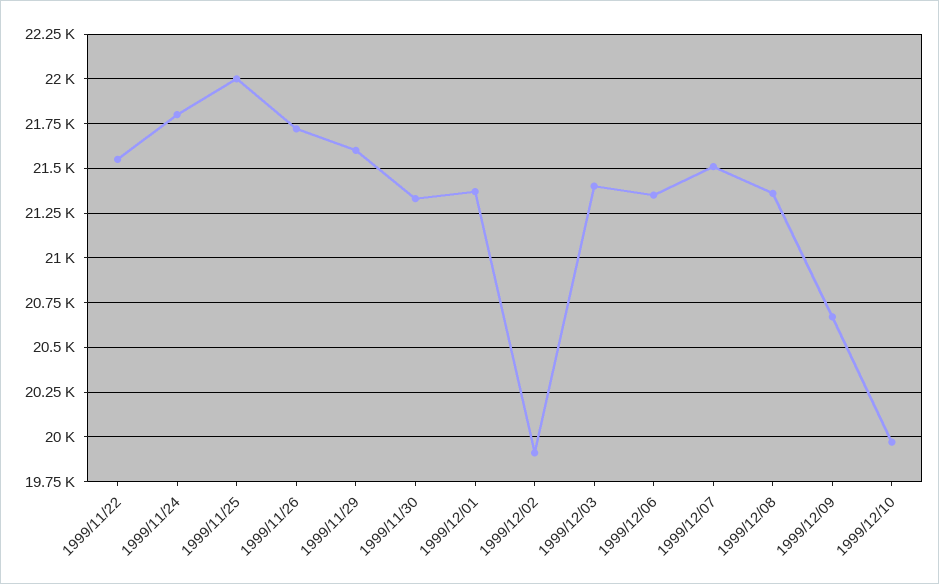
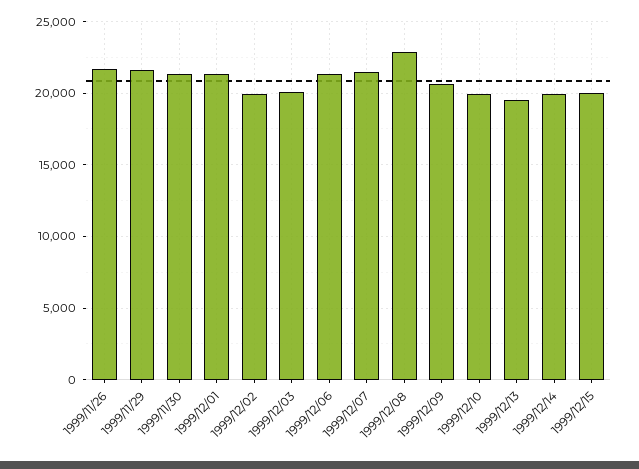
1999/11/22: 21550 -> none
1999/11/24: 21800 -> none
1999/11/25: 22000 -> none
1999/12/03: 21400 -> 20000
1999/12/08: 21350 -> 23000
1999/12/13: none -> 19500
1999/12/14: none -> 20000
1999/12/15: none -> 20000

